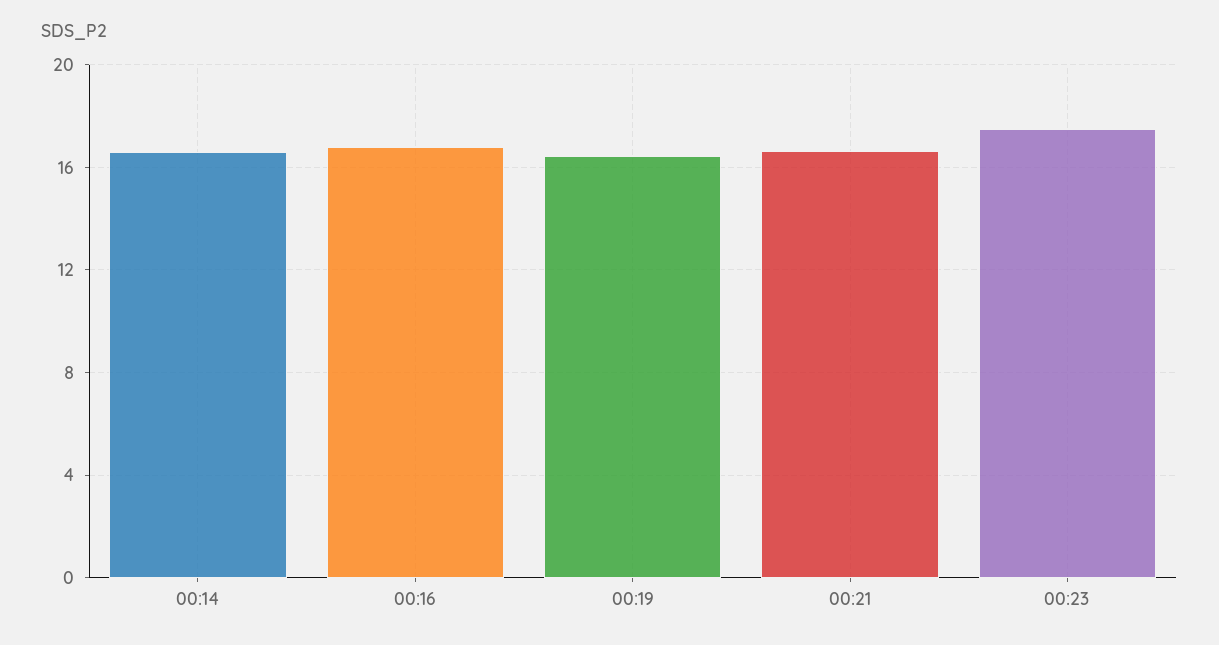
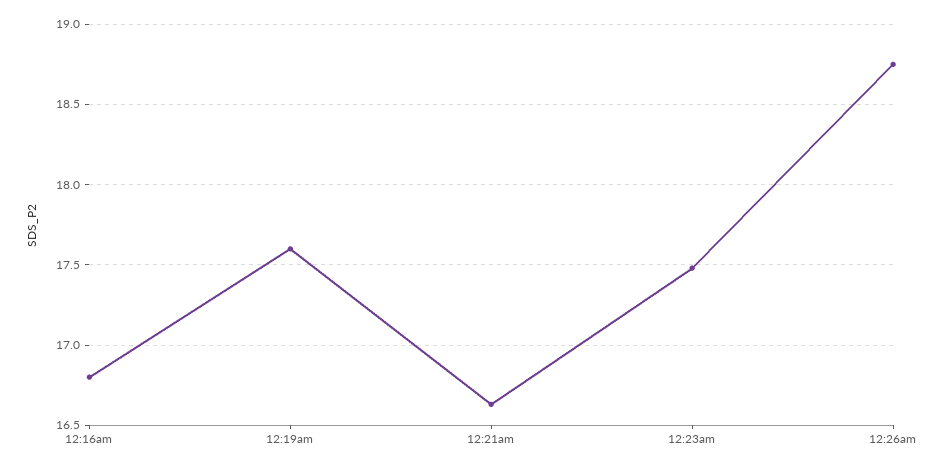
00:14: 16.5 -> none
00:19: 16.5 -> 17.6
12:26am: none -> 18.75

